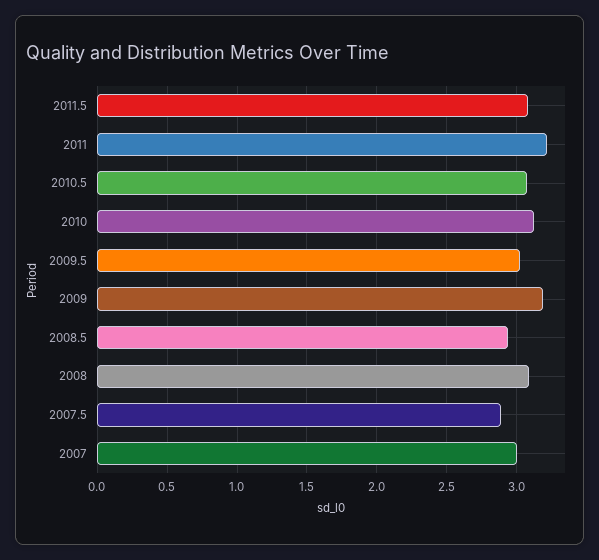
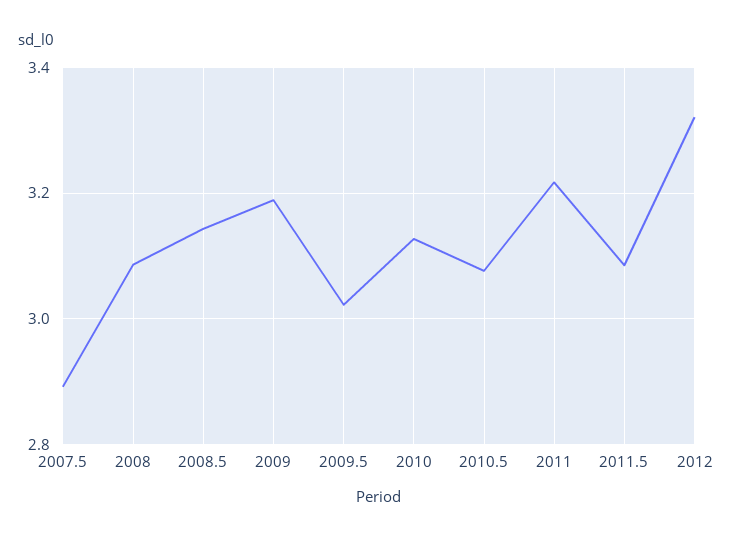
2008.5: 2.95 -> 3.14
2007: 3 -> none
2012: none -> 3.32

